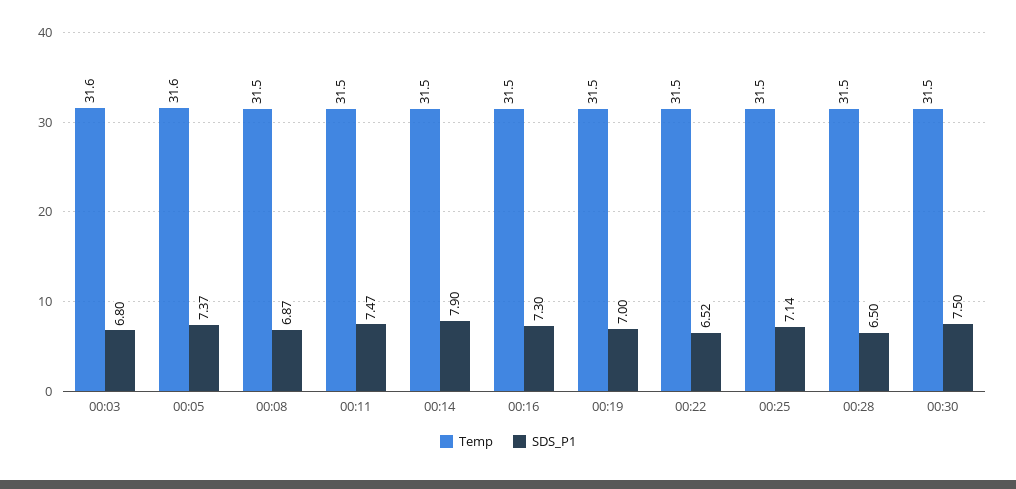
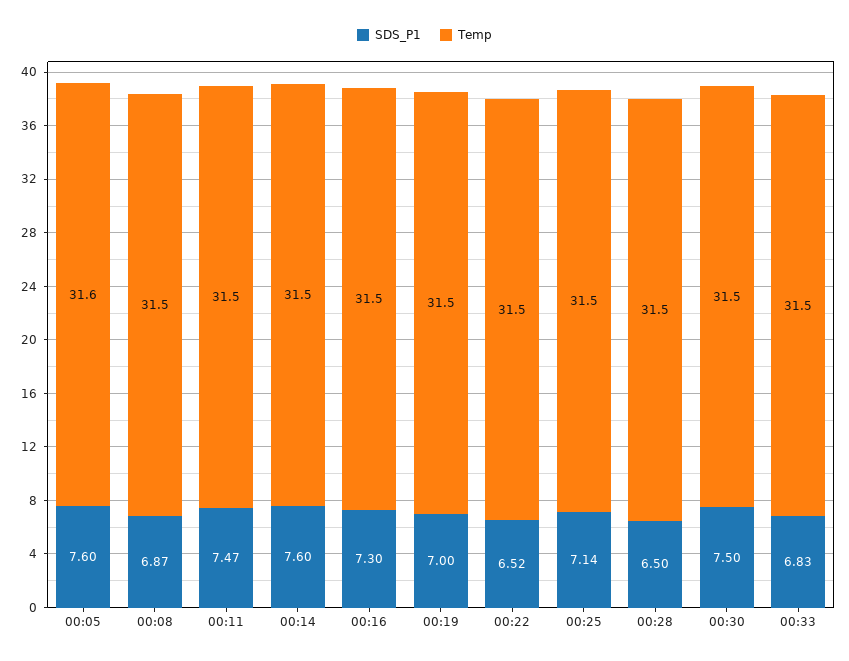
Temp, 00:03: 31.6 -> none
SDS_P1, 00:03: 6.8 -> none
SDS_P1, 00:05: 7.37 -> 7.6
SDS_P1, 00:14: 7.9 -> 7.6
SDS_P1, 00:33: none -> 6.83
Temp, 00:33: none -> 31.5

